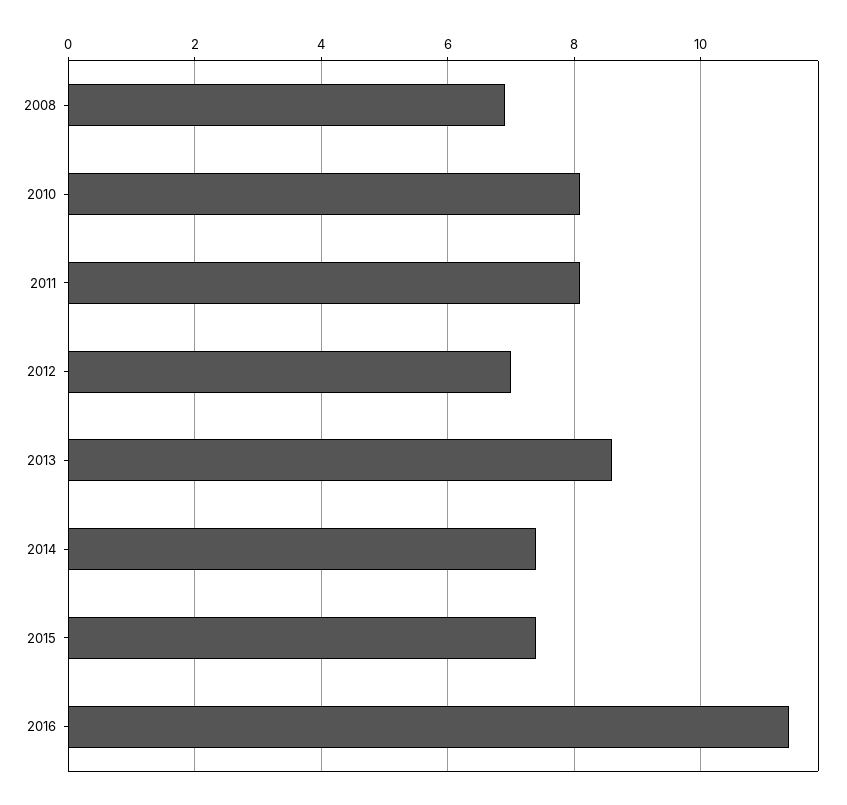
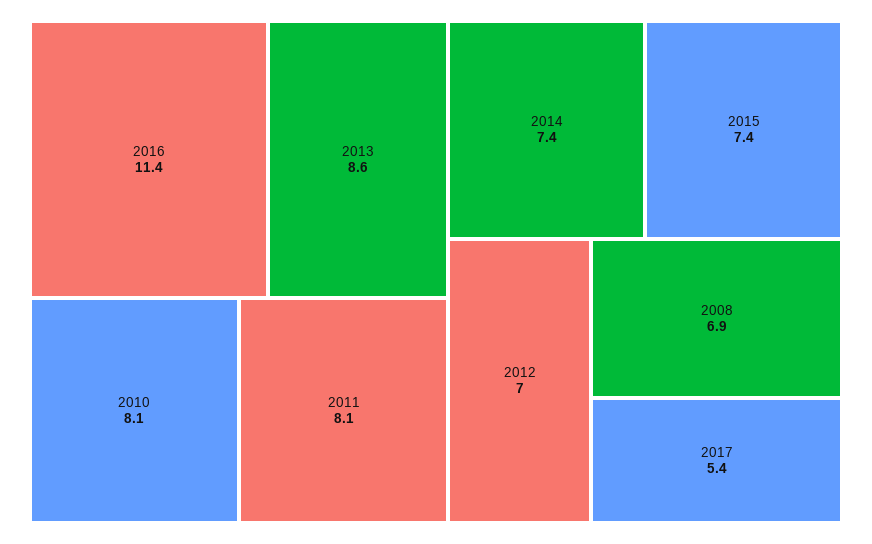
2017: none -> 5.4

